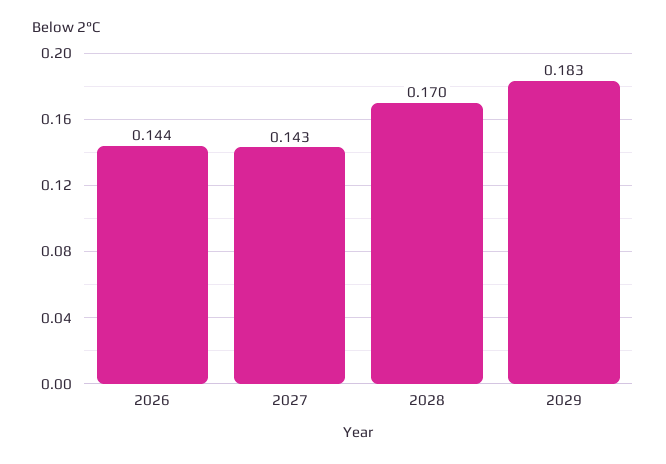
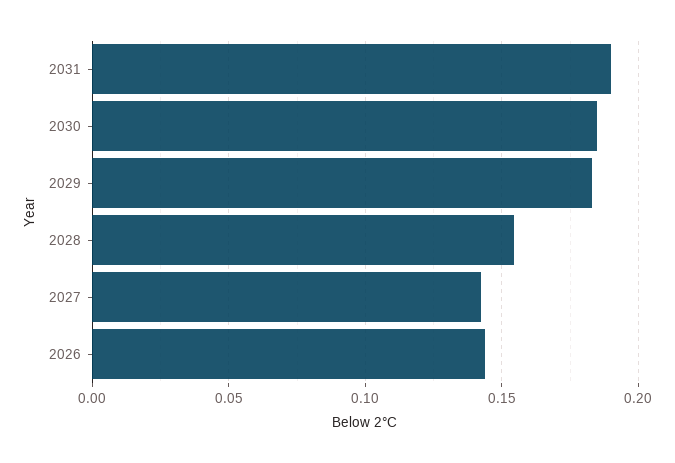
2028: 0.17 -> 0.155
2031: none -> 0.19
2030: none -> 0.185

